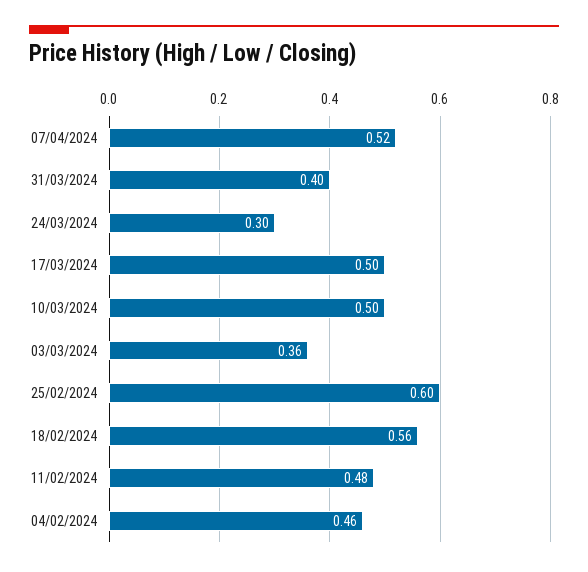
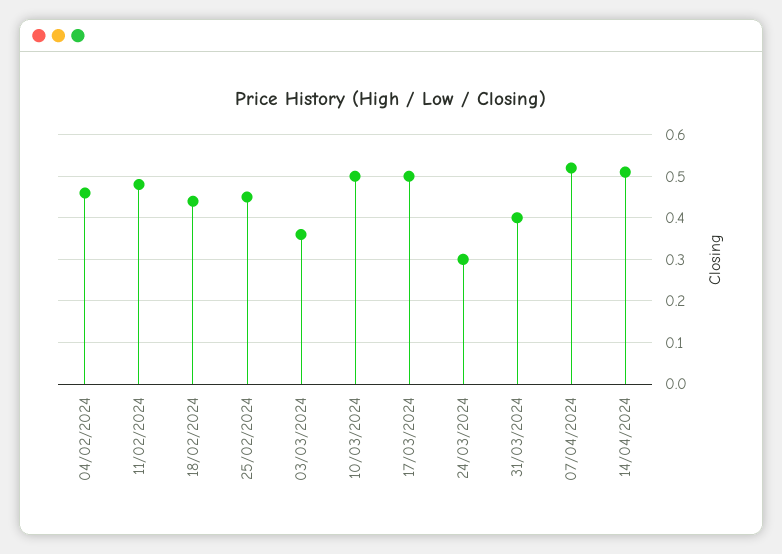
25/02/2024: 0.6 -> 0.45
18/02/2024: 0.56 -> 0.45
14/04/2024: none -> 0.5

